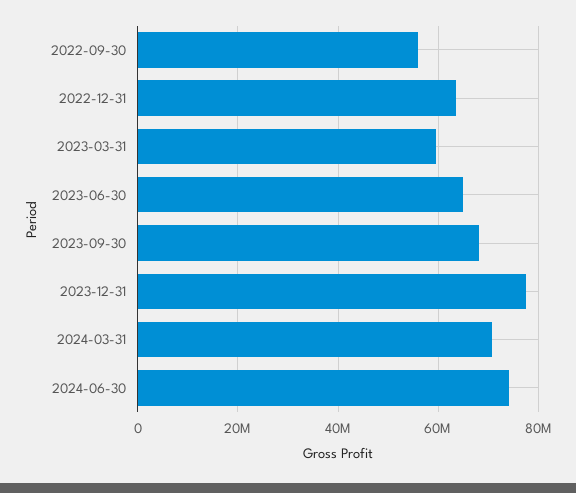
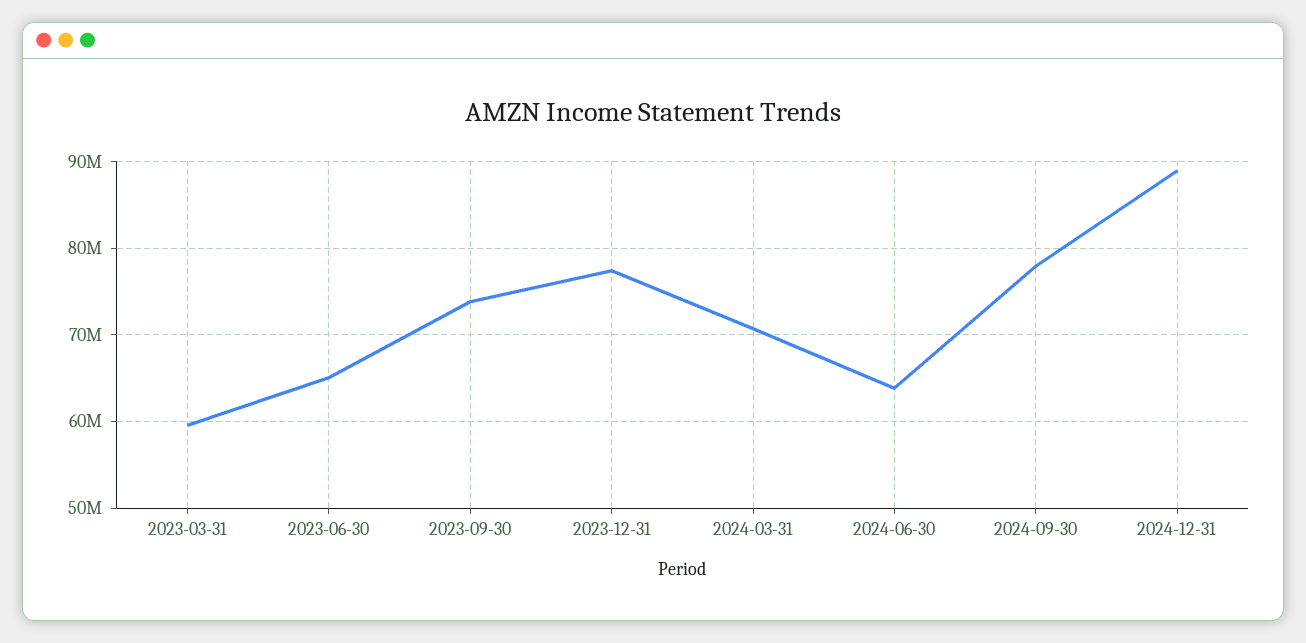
2022-09-30: 56000000 -> none
2022-12-31: 64000000 -> none
2023-09-30: 68000000 -> 74000000
2024-06-30: 74000000 -> 64000000
2024-09-30: none -> 78000000
2024-12-31: none -> 89000000

